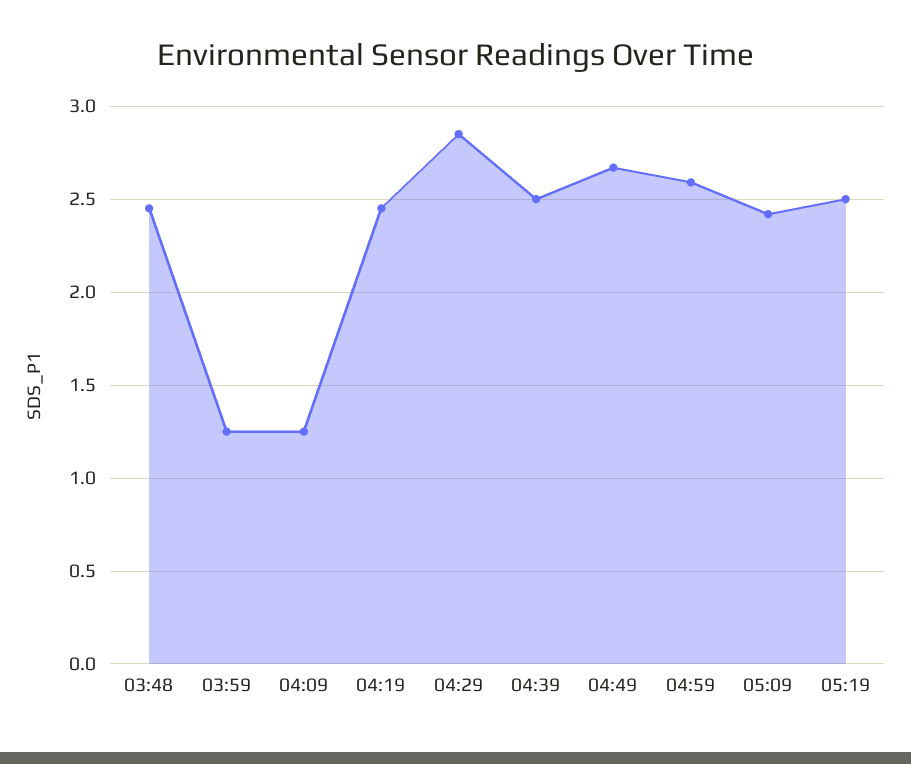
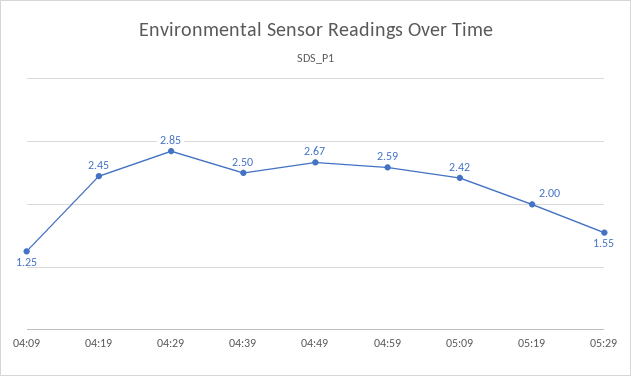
03:48: 2.45 -> none
03:59: 1.25 -> none
05:19: 2.5 -> 2
05:29: none -> 1.55

